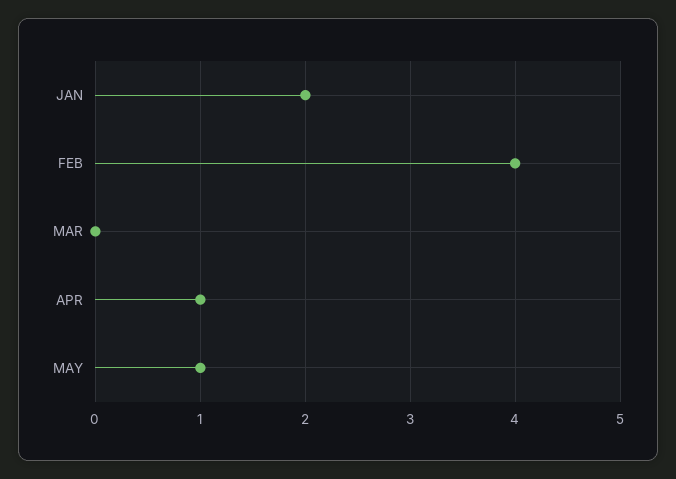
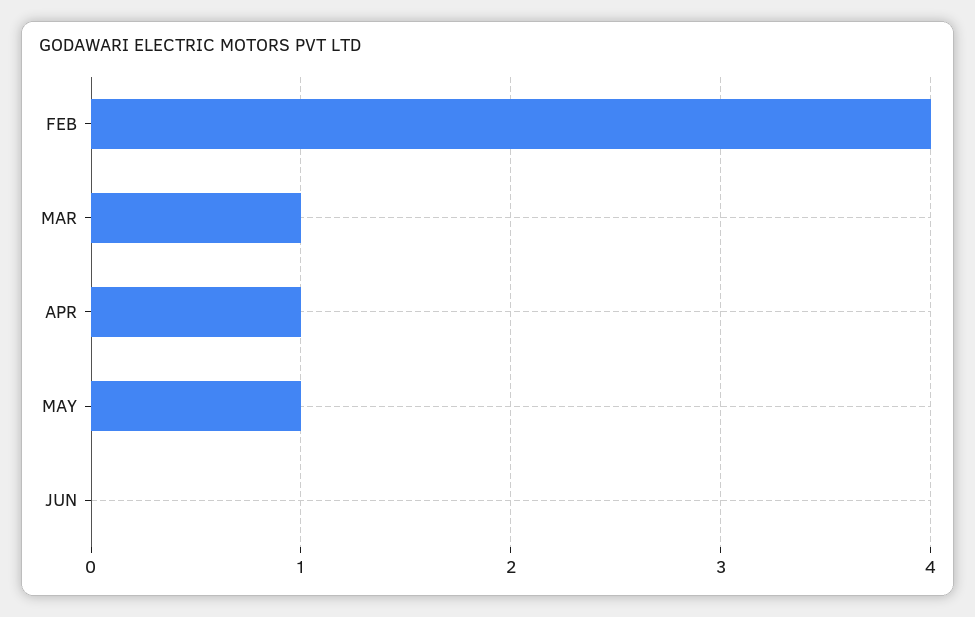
JAN: 2 -> none
MAR: 0 -> 1
JUN: none -> 0

